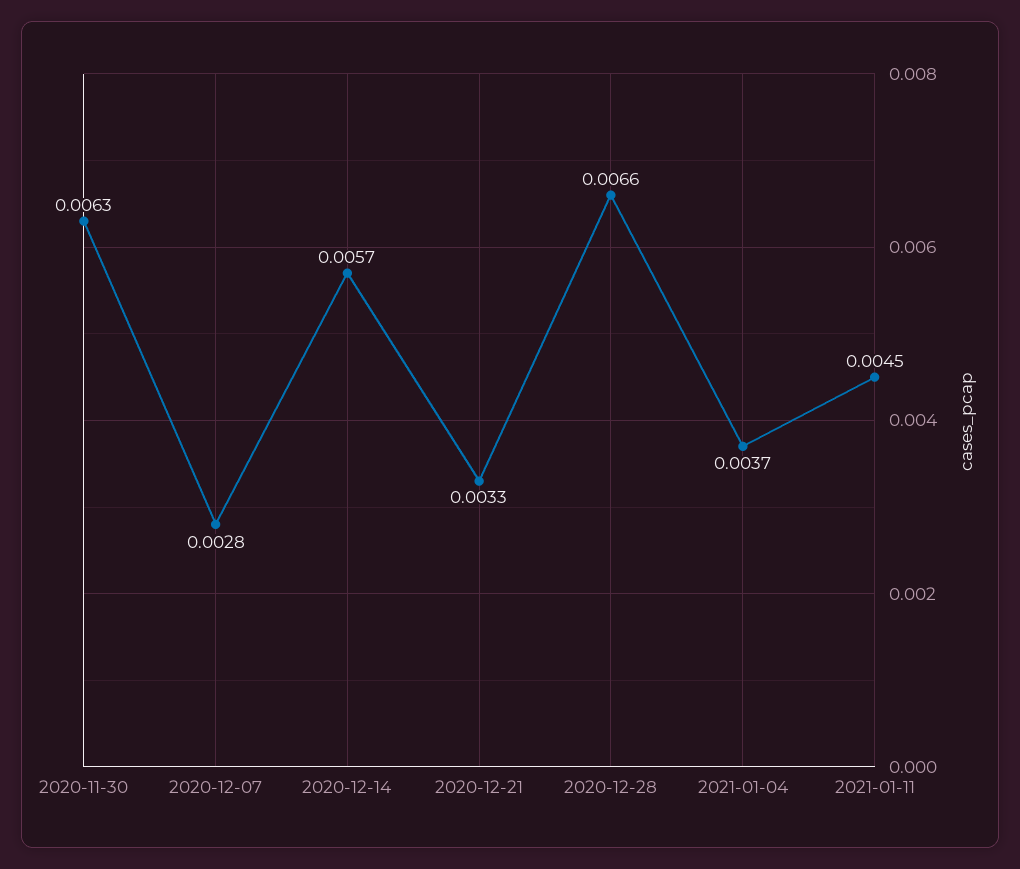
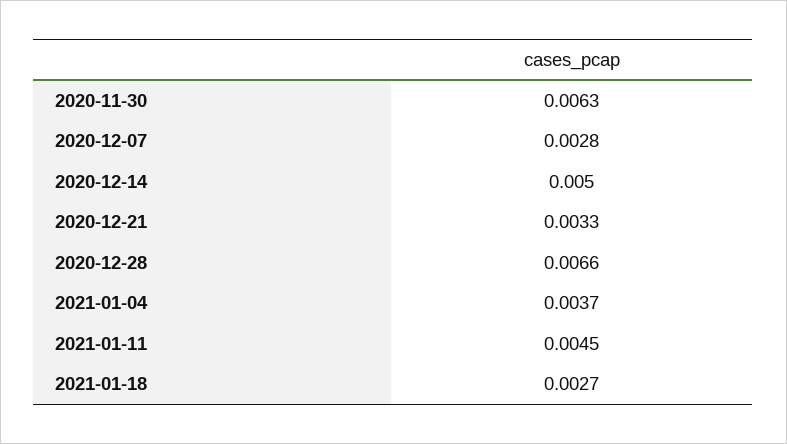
2020-12-14: 0.0057 -> 0.005
2021-01-18: none -> 0.0027

